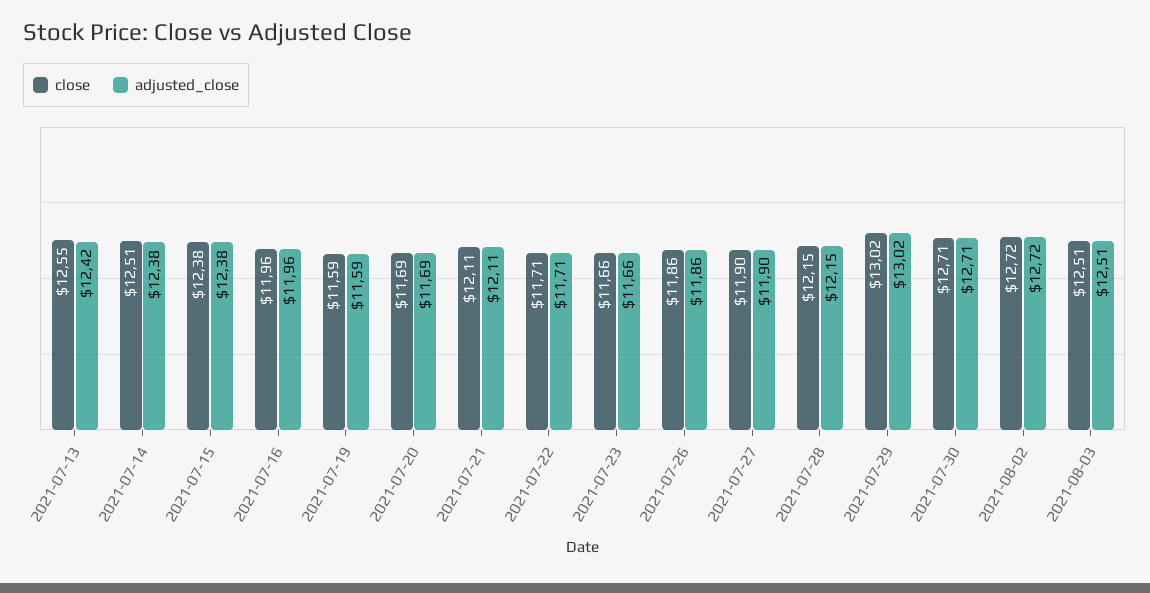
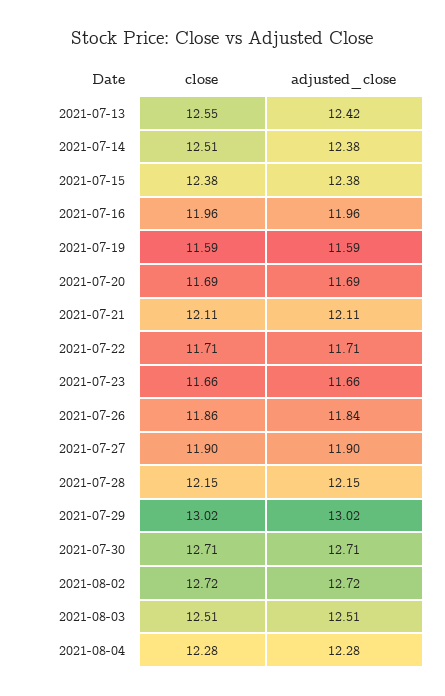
adjusted_close, 2021-07-26: 11.86 -> 11.84
close, 2021-08-04: none -> 12.28
adjusted_close, 2021-08-04: none -> 12.28

